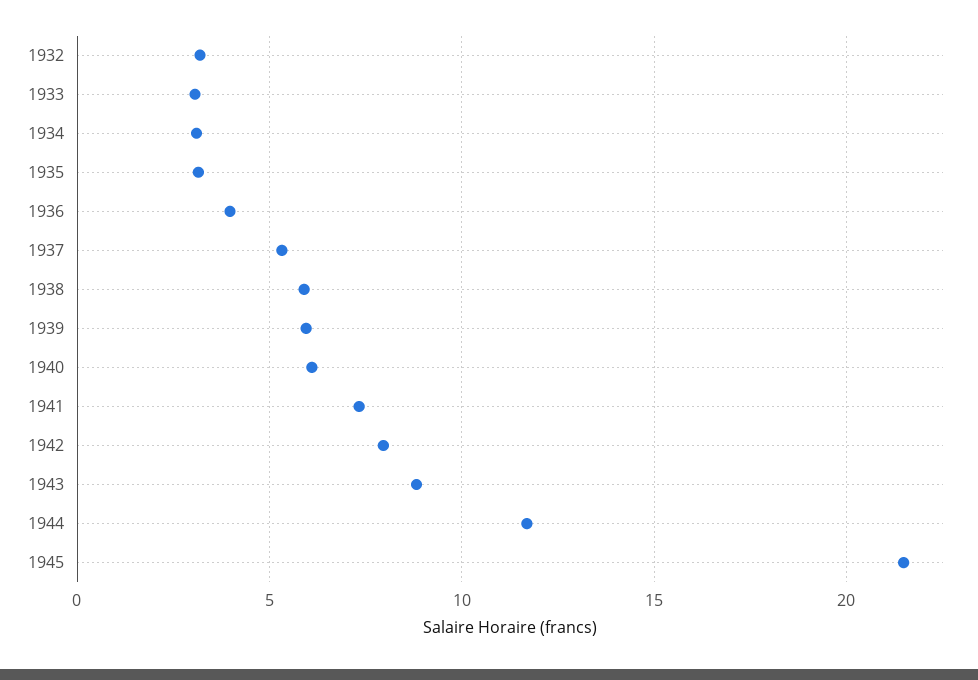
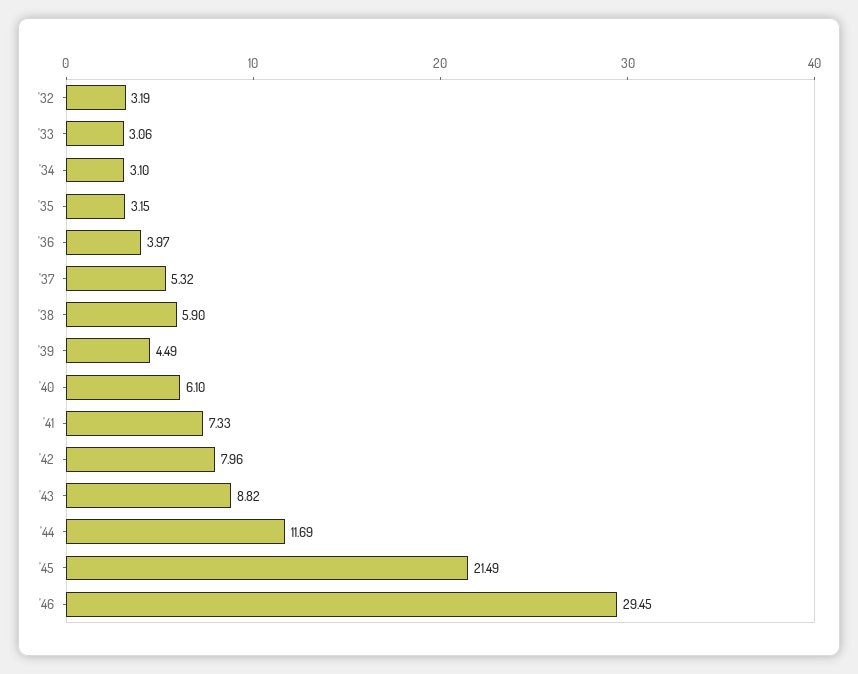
1939: 6 -> 4.49
'46: none -> 29.45

